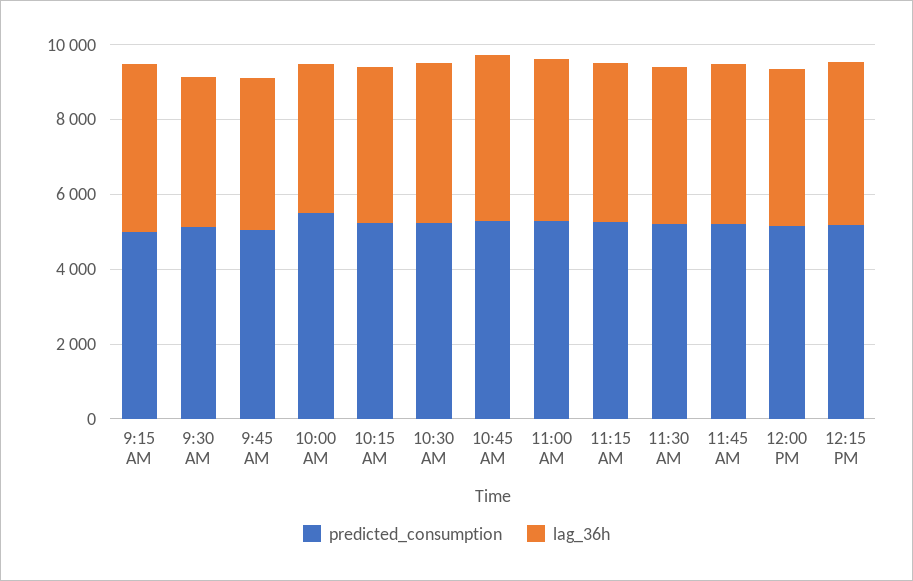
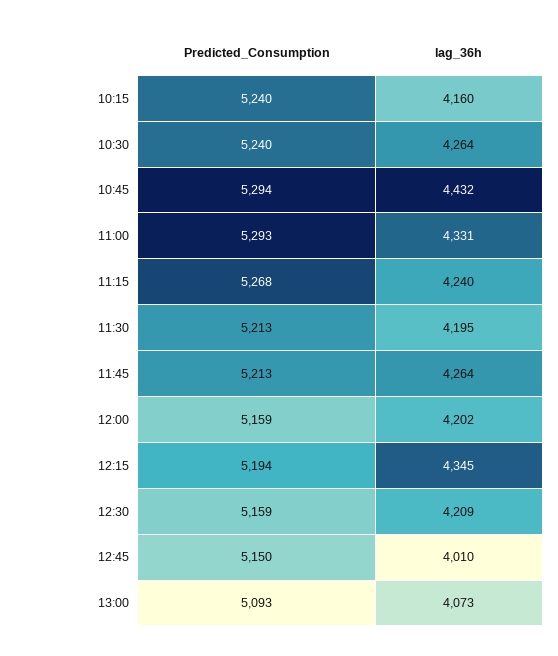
predicted_consumption, 9:15 AM: 5000 -> none
lag_36h, 9:15 AM: 4500 -> none
predicted_consumption, 9:30 AM: 5000 -> none
lag_36h, 9:30 AM: 4000 -> none
predicted_consumption, 9:45 AM: 5000 -> none
lag_36h, 9:45 AM: 4000 -> none
predicted_consumption, 10:00 AM: 5500 -> none
lag_36h, 10:00 AM: 4000 -> none
predicted_consumption, 12:30: none -> 5159
lag_36h, 12:30: none -> 4209
predicted_consumption, 12:45: none -> 5150
lag_36h, 12:45: none -> 4010
predicted_consumption, 13:00: none -> 5093
lag_36h, 13:00: none -> 4073

